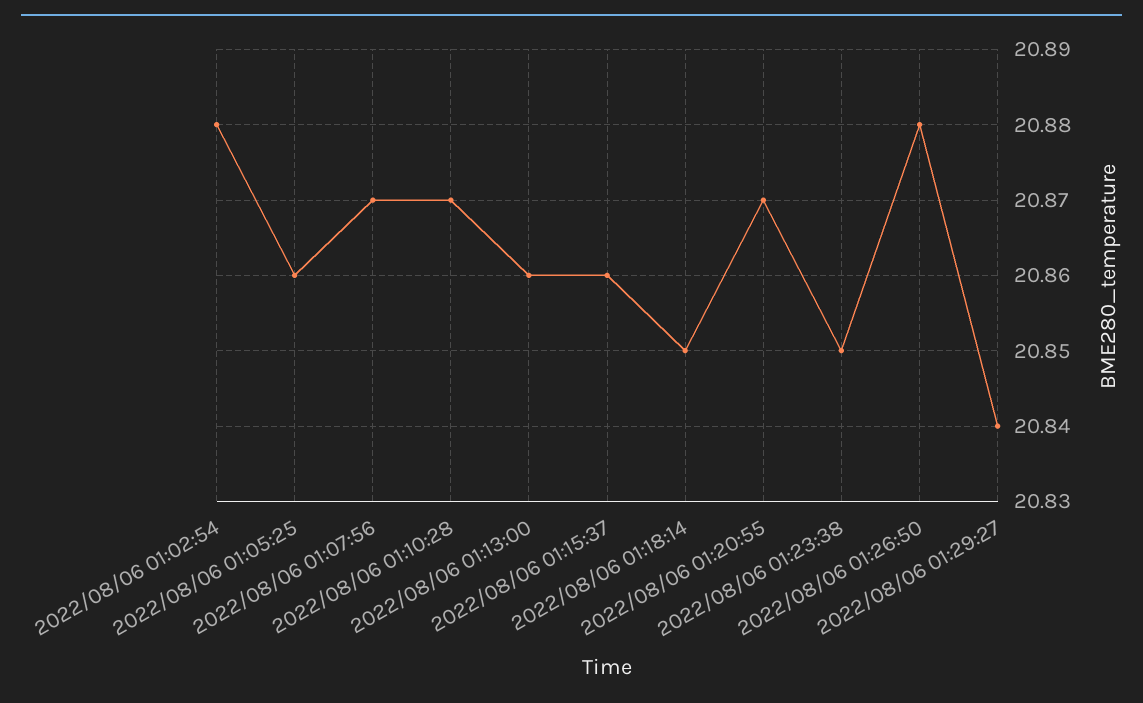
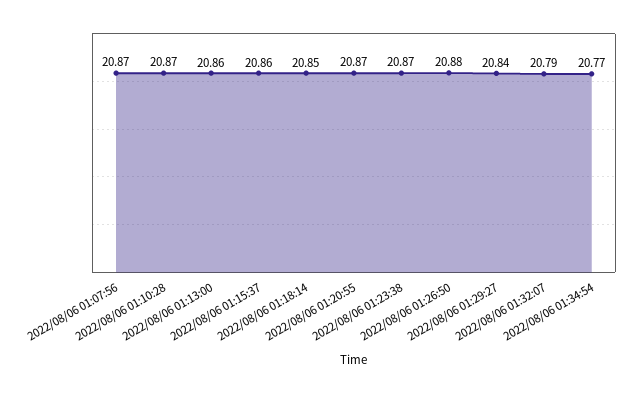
2022/08/06 01:02:54: 20.88 -> none
2022/08/06 01:05:25: 20.86 -> none
2022/08/06 01:23:38: 20.85 -> 20.87
2022/08/06 01:32:07: none -> 20.79
2022/08/06 01:34:54: none -> 20.77

